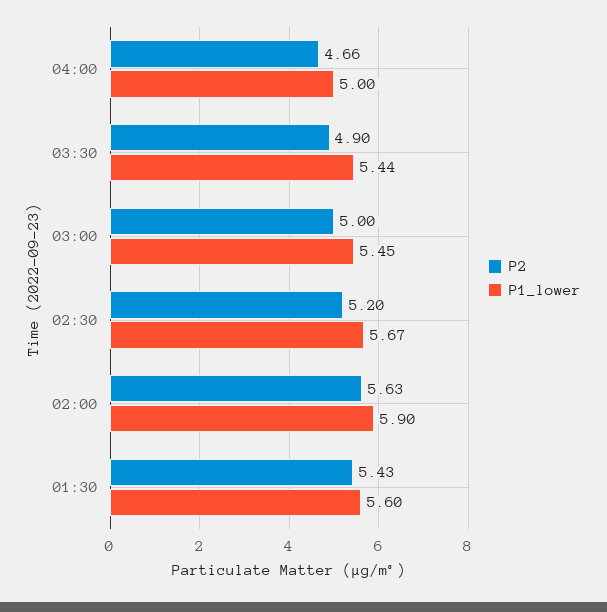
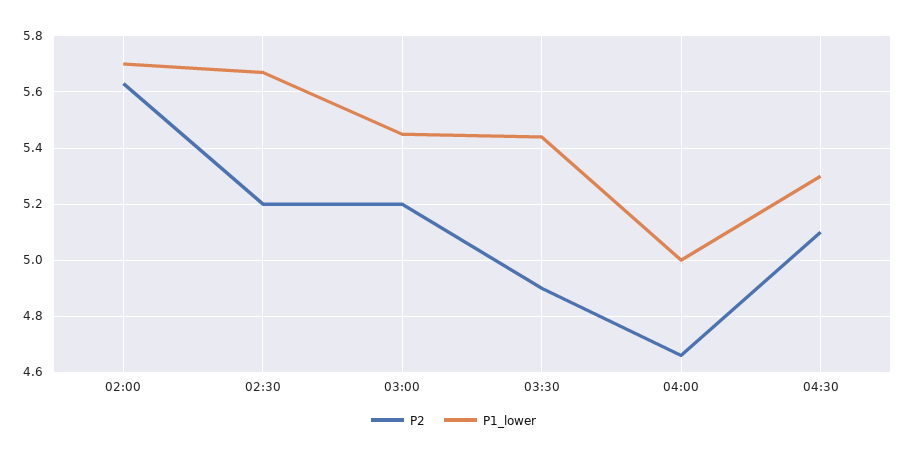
P2, 03:00: 5 -> 5.2
P1_lower, 02:00: 5.9 -> 5.7
P2, 01:30: 5.43 -> none
P1_lower, 01:30: 5.6 -> none
P2, 04:30: none -> 5.1
P1_lower, 04:30: none -> 5.3

